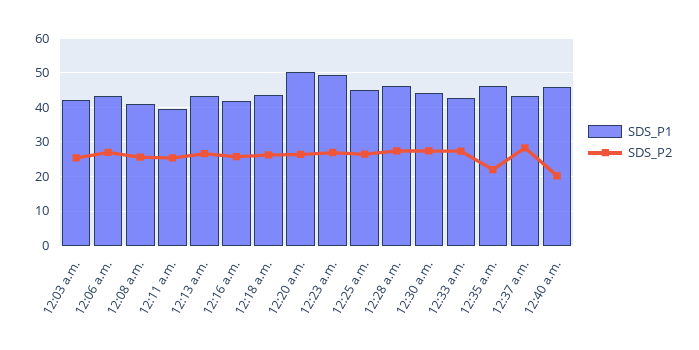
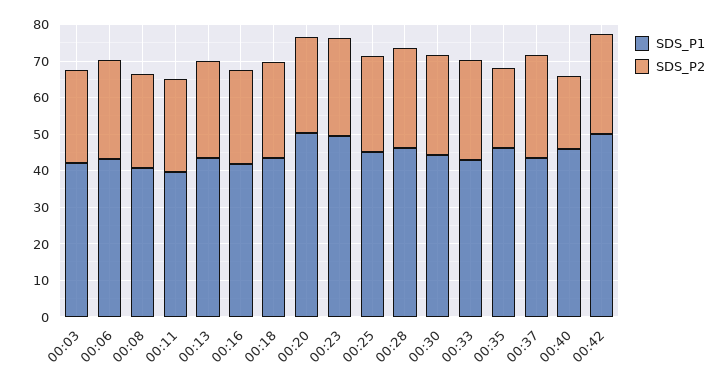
SDS_P1, 00:42: none -> 50
SDS_P2, 00:42: none -> 27.5

